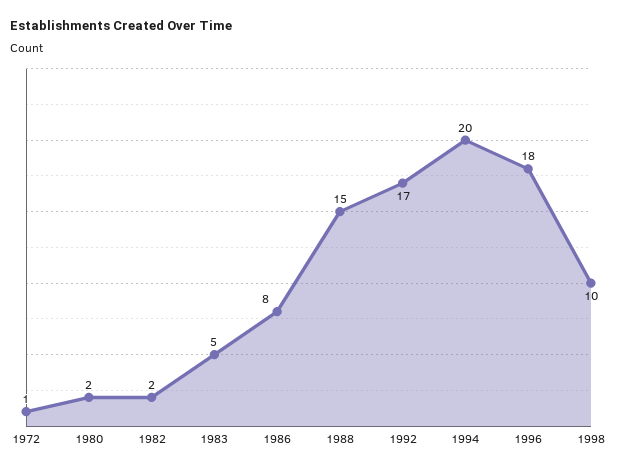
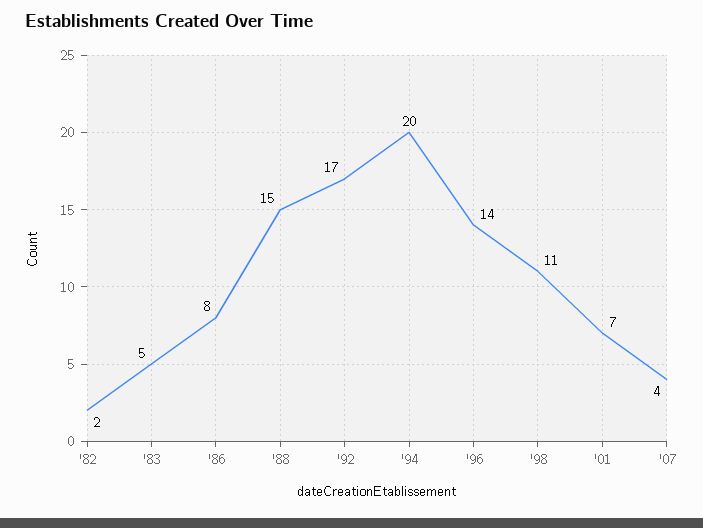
1972: 1 -> none
1980: 2 -> none
1996: 18 -> 14
1998: 10 -> 11
'01: none -> 7
'07: none -> 4

